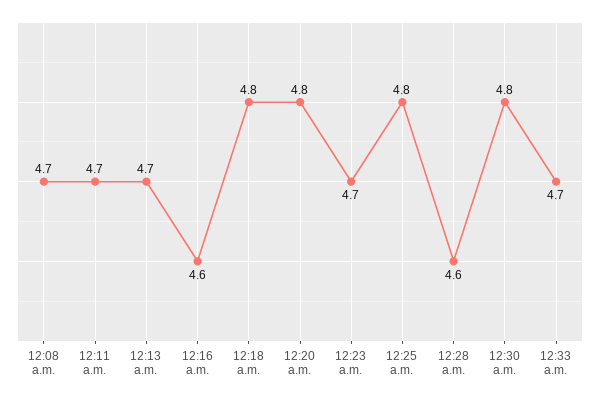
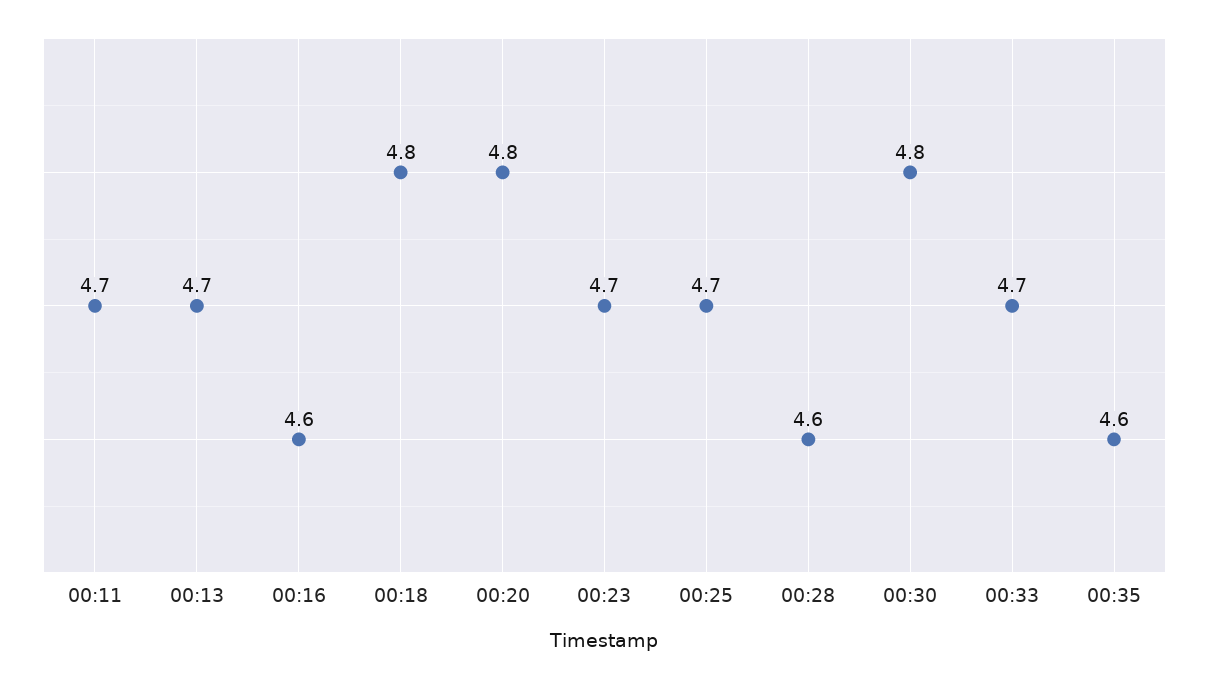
12:08 a.m.: 4.7 -> none
12:25 a.m.: 4.8 -> 4.7
00:35: none -> 4.6

